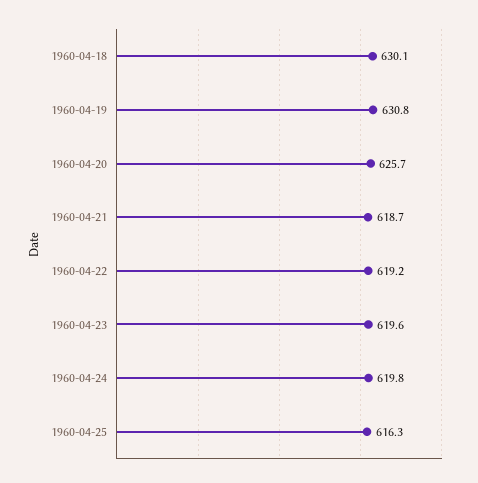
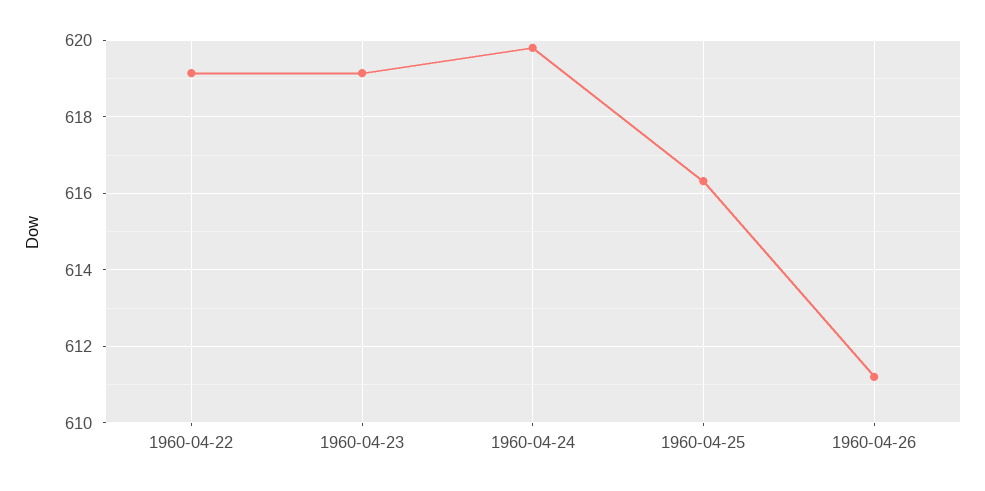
1960-04-18: 630.1 -> none
1960-04-19: 630.8 -> none
1960-04-20: 625.7 -> none
1960-04-21: 618.7 -> none
1960-04-23: 619.6 -> 619.2
1960-04-26: none -> 611.2

